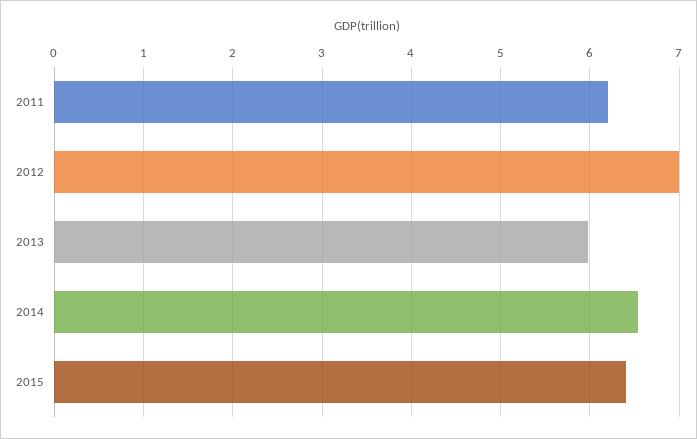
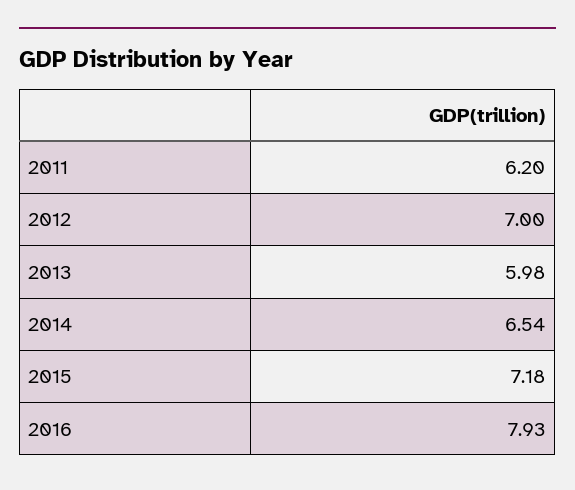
2015: 6.4 -> 7.18
2016: none -> 7.93

